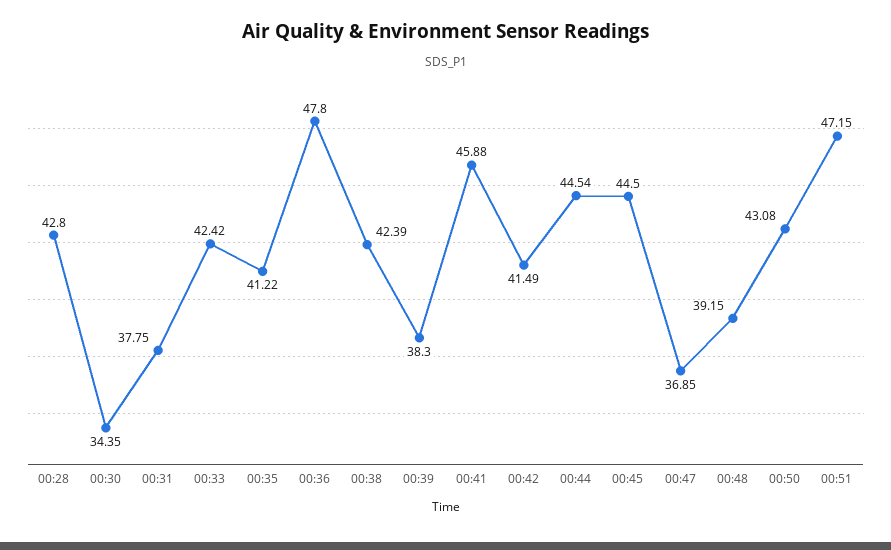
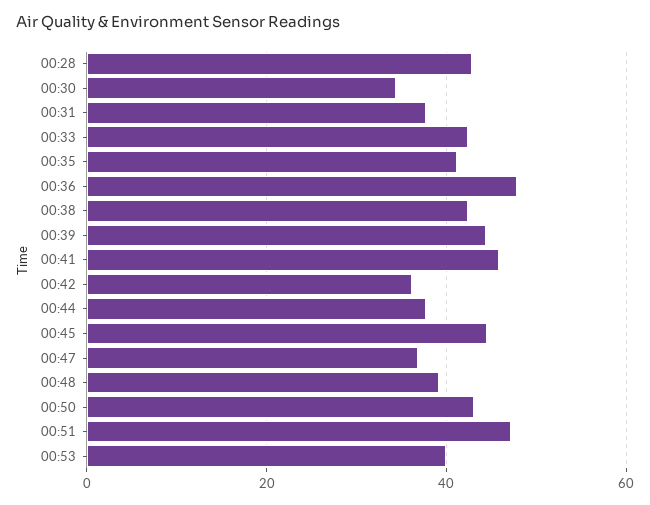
00:39: 38.3 -> 44
00:42: 41.49 -> 36
00:44: 44.54 -> 38
00:53: none -> 40

